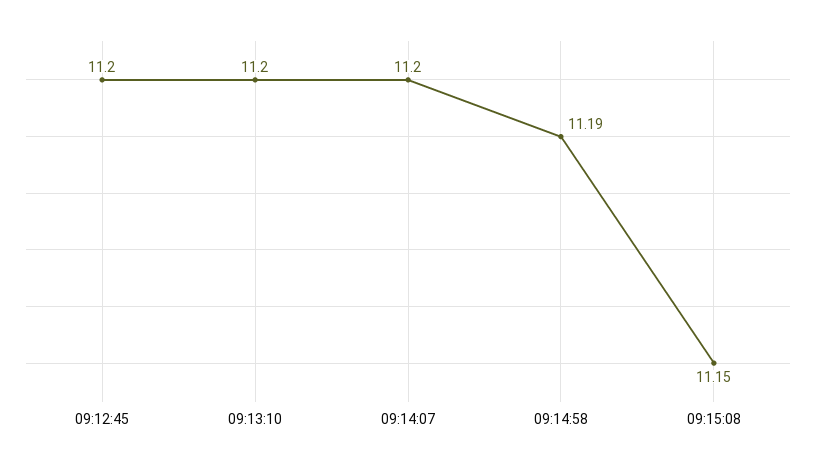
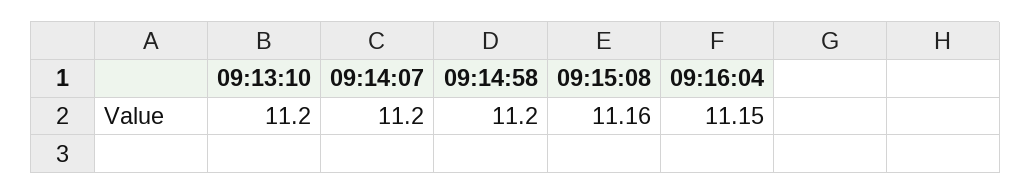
09:12:45: 11.2 -> none
09:14:58: 11.19 -> 11.2
09:15:08: 11.15 -> 11.16
09:16:04: none -> 11.15

